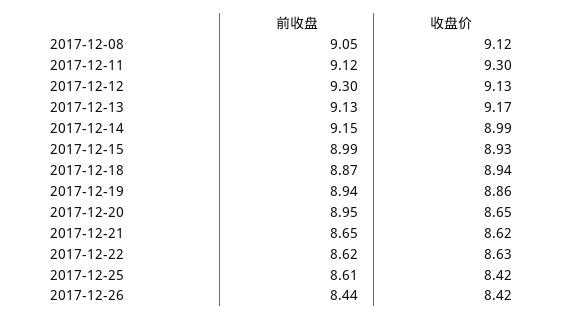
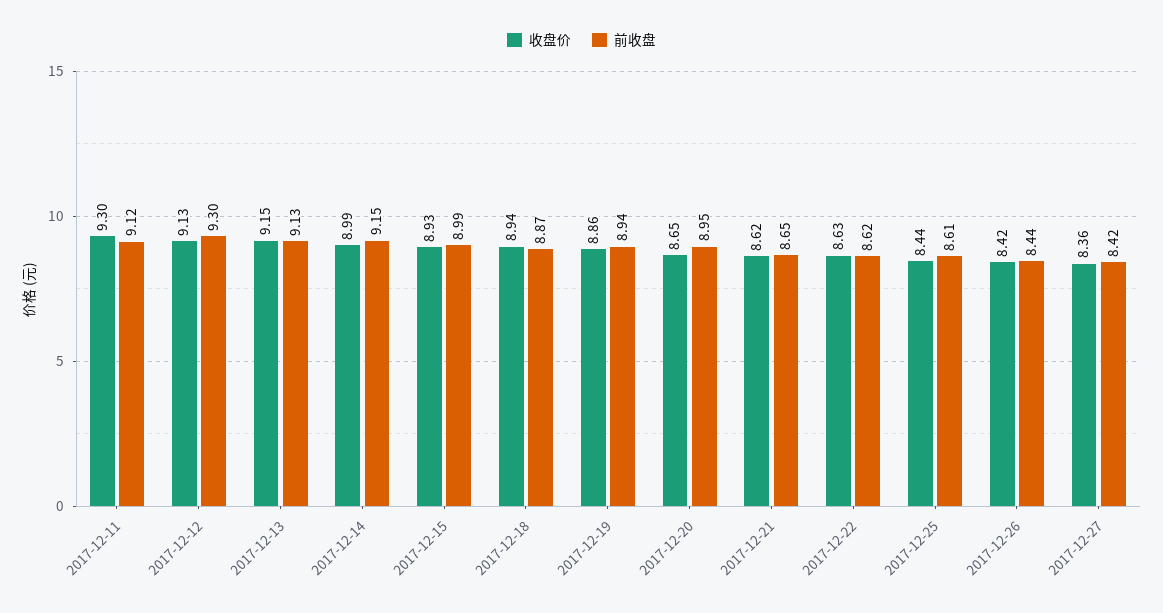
前收盘, 2017-12-08: 9.05 -> none
收盘价, 2017-12-08: 9.12 -> none
收盘价, 2017-12-13: 9.17 -> 9.15
收盘价, 2017-12-25: 8.42 -> 8.44
收盘价, 2017-12-27: none -> 8.36
前收盘, 2017-12-27: none -> 8.42

